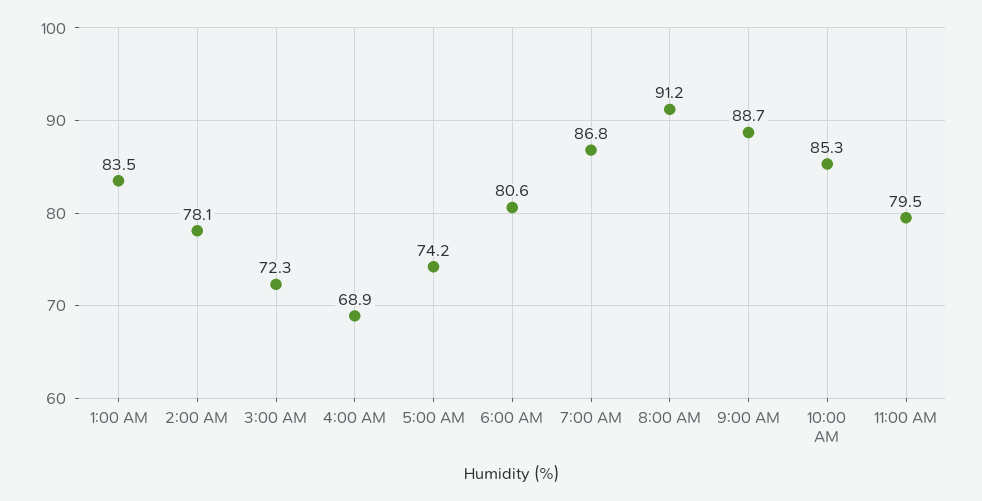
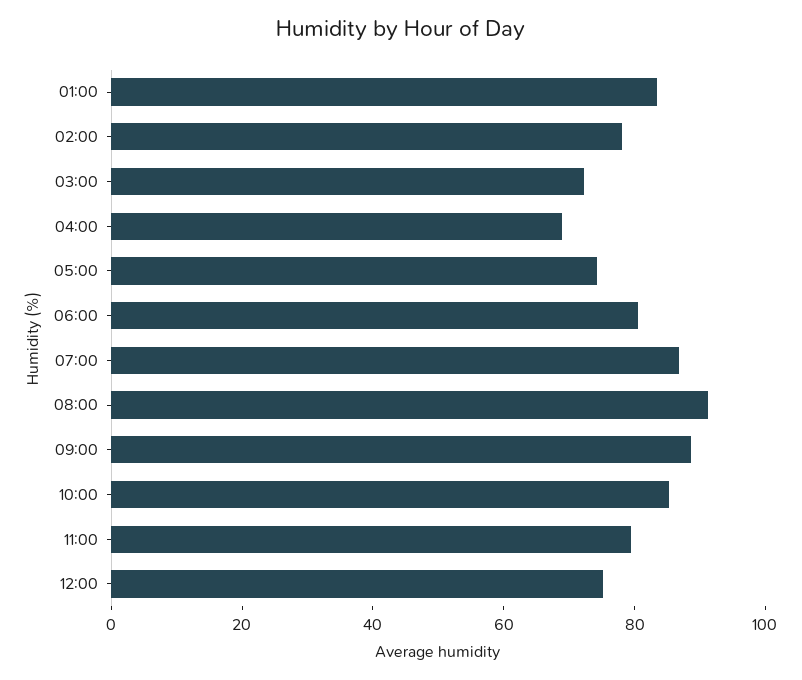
12:00: none -> 75

